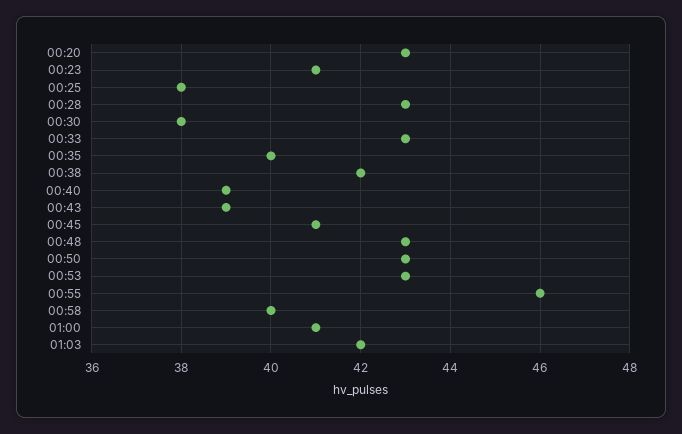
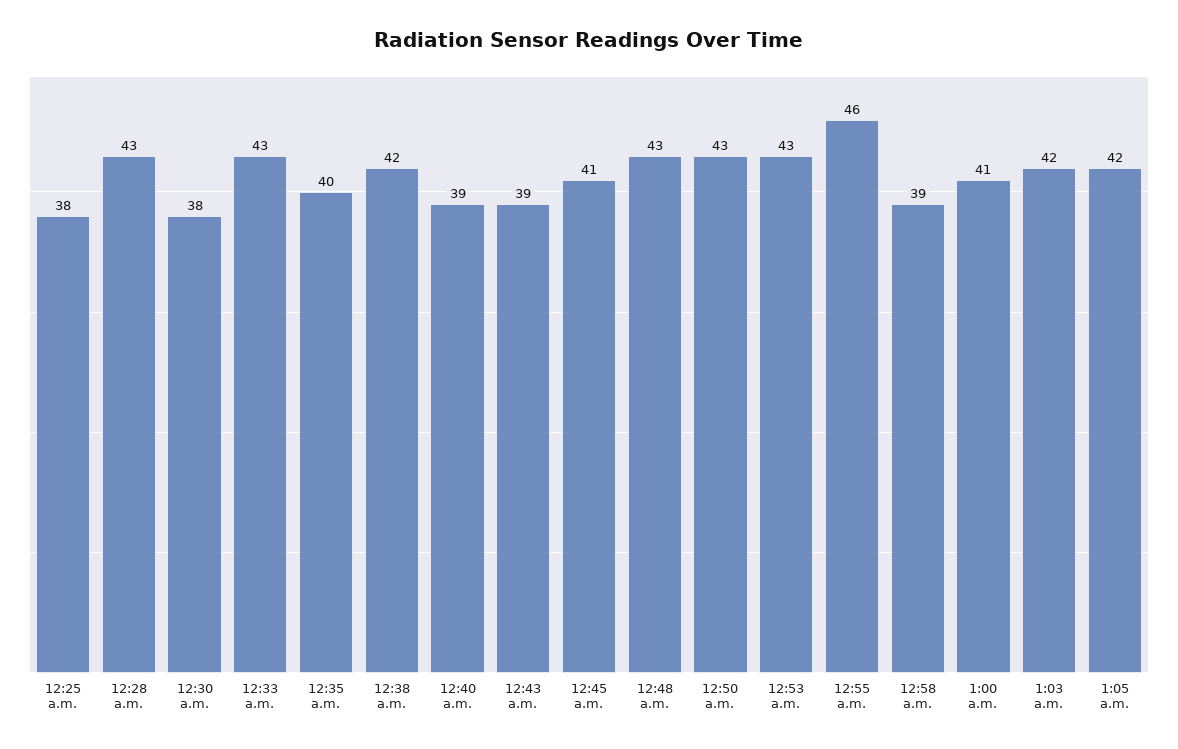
00:20: 43 -> none
00:23: 41 -> none
00:58: 40 -> 39
1:05 a.m.: none -> 42

